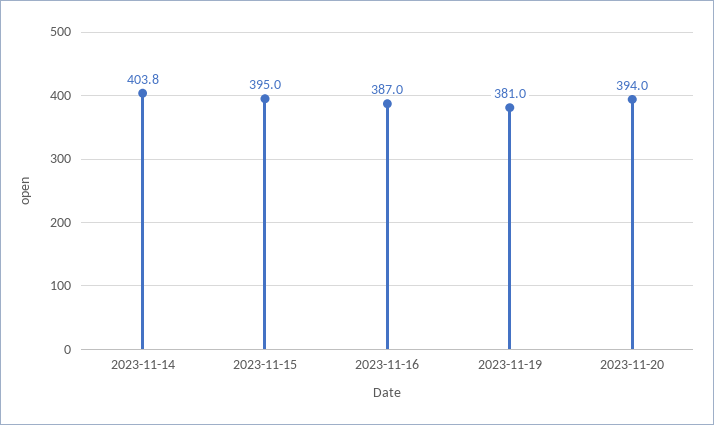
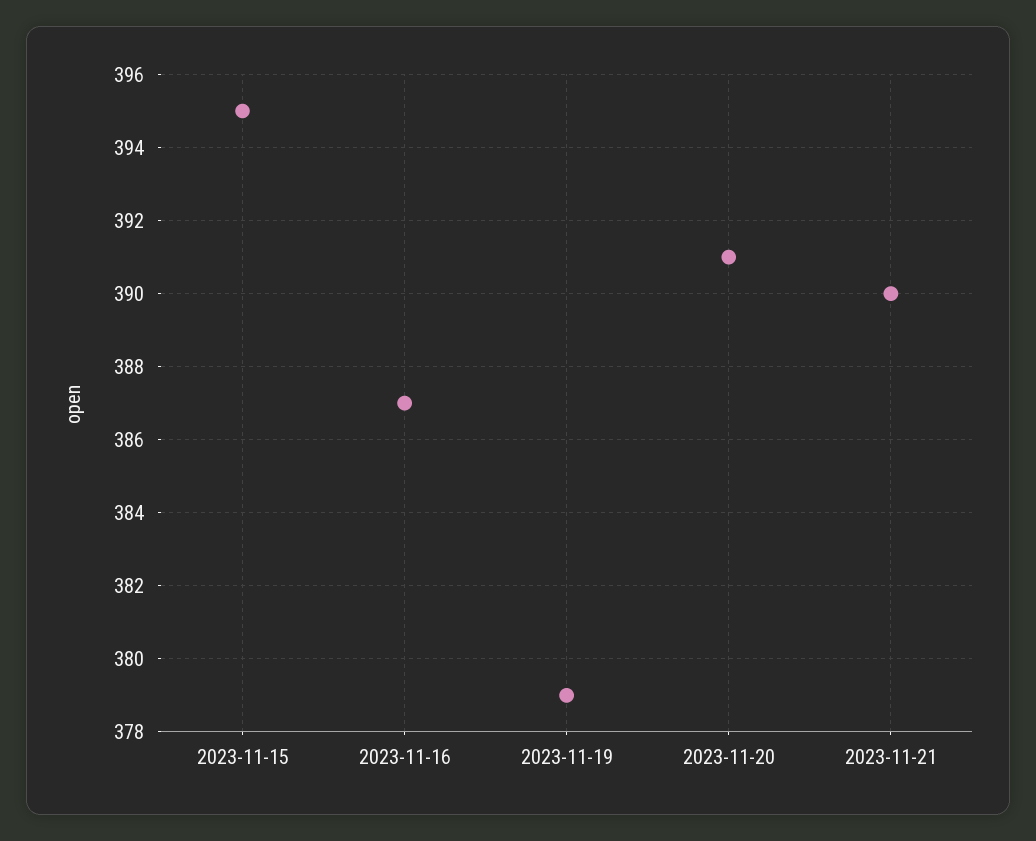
2023-11-14: 403.8 -> none
2023-11-19: 381 -> 379
2023-11-20: 394 -> 391
2023-11-21: none -> 390

